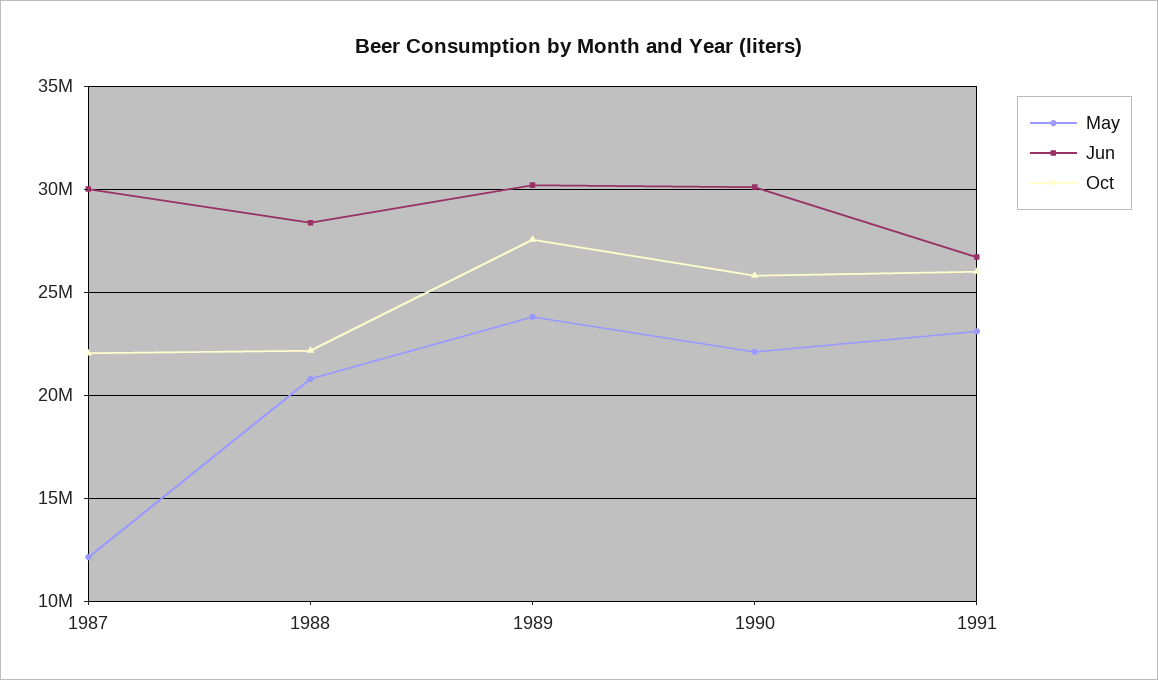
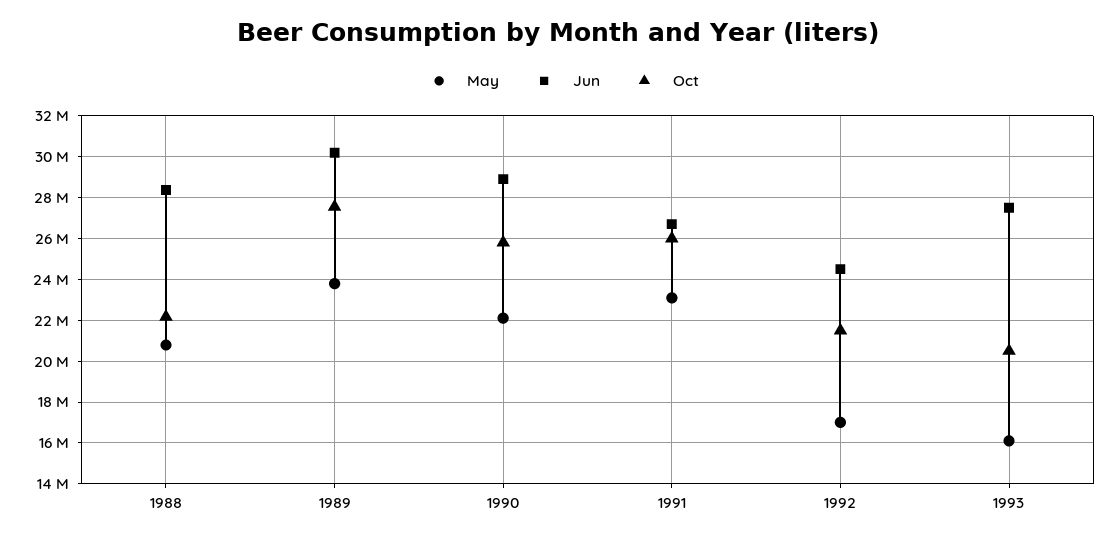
May, 1987: 12000000 -> none
Jun, 1987: 30000000 -> none
Oct, 1987: 22000000 -> none
Jun, 1990: 30000000 -> 29000000
May, 1992: none -> 17000000
Jun, 1992: none -> 24500000
Oct, 1992: none -> 21500000
May, 1993: none -> 16000000
Jun, 1993: none -> 27500000
Oct, 1993: none -> 20500000

